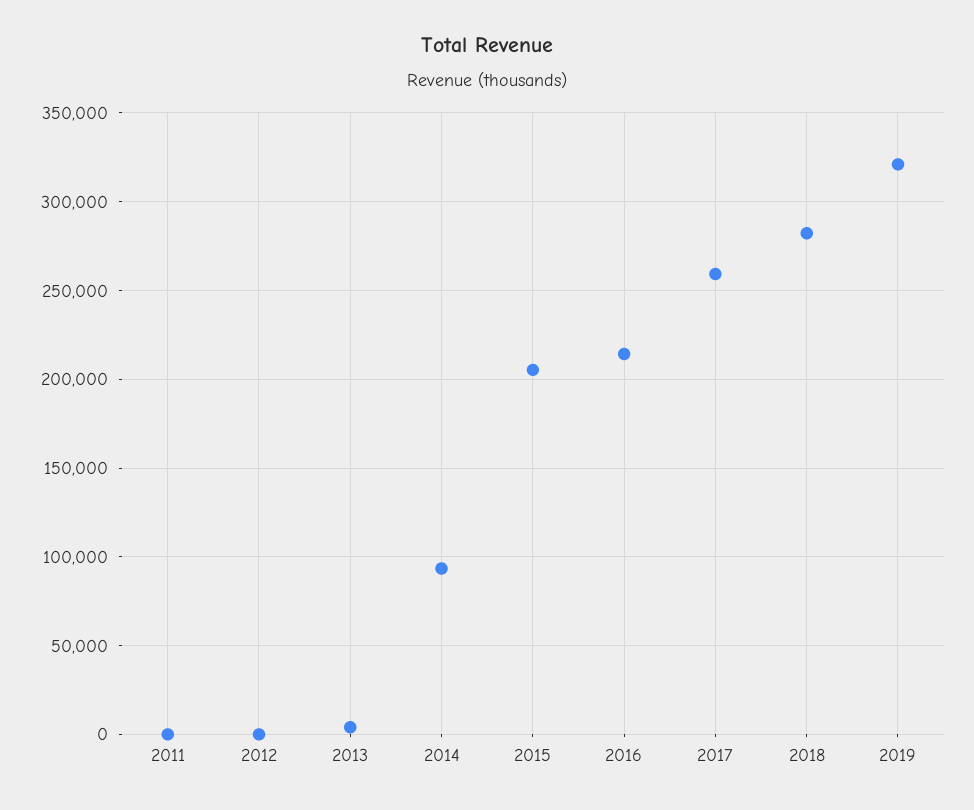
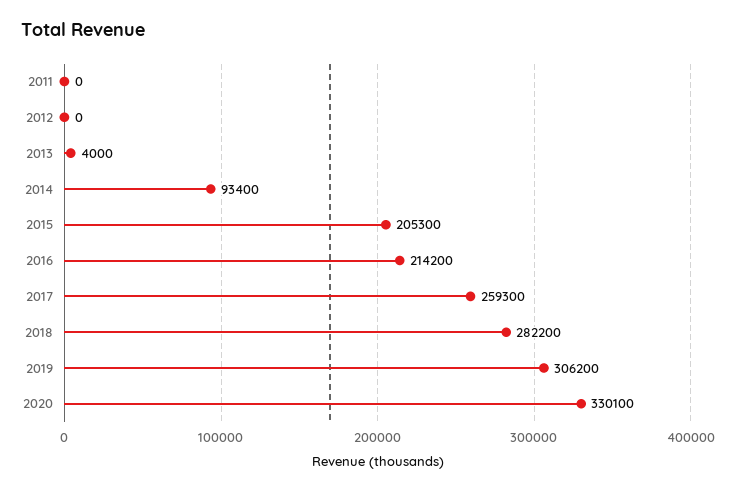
2019: 320000 -> 306200
2020: none -> 330100

